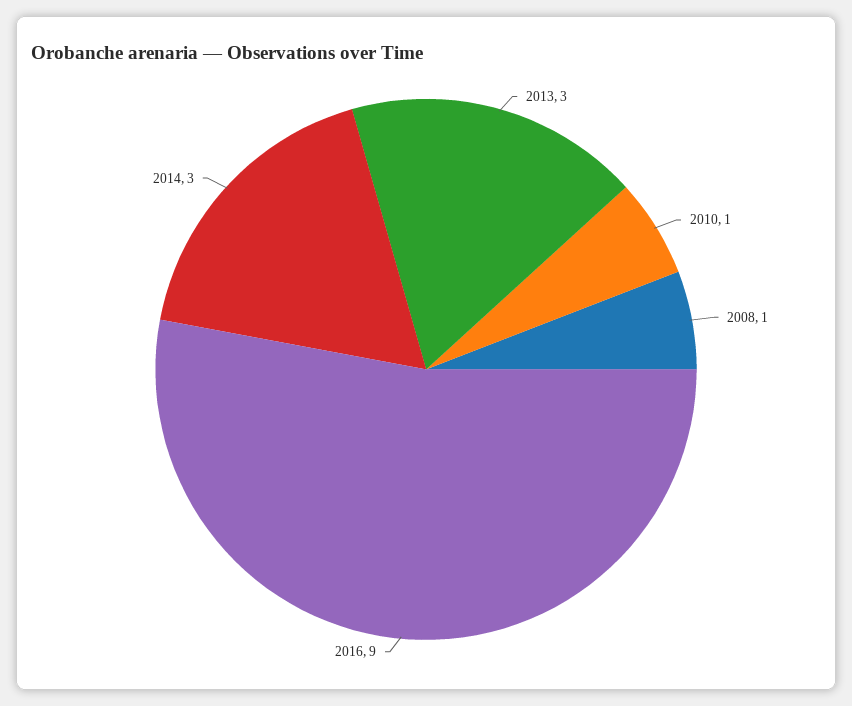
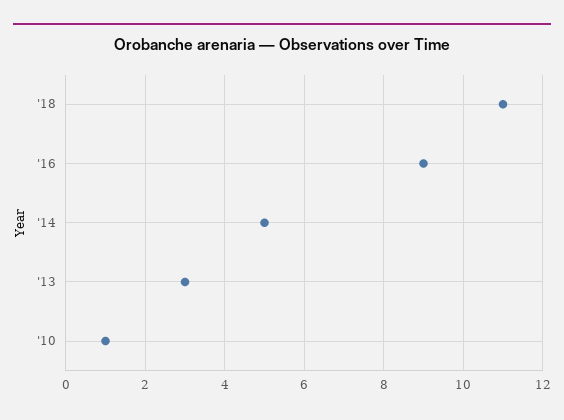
2008: 1 -> none
2014: 3 -> 5
'18: none -> 11

